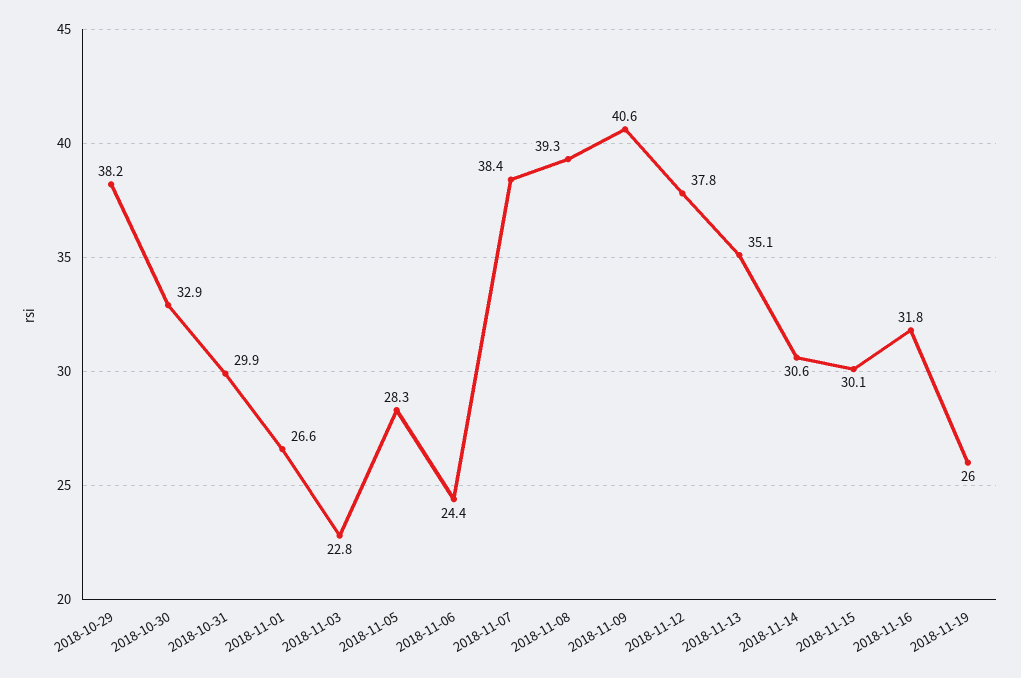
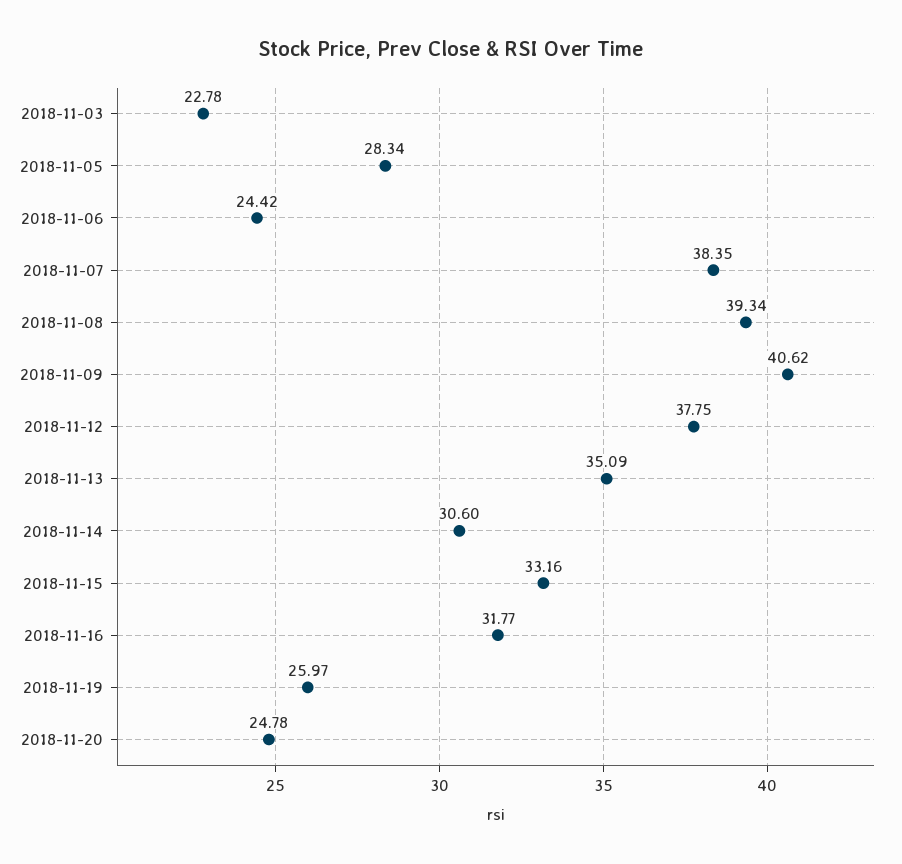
2018-10-29: 38.2 -> none
2018-10-30: 32.9 -> none
2018-10-31: 29.9 -> none
2018-11-01: 26.6 -> none
2018-11-15: 30.1 -> 33.16
2018-11-20: none -> 24.78

